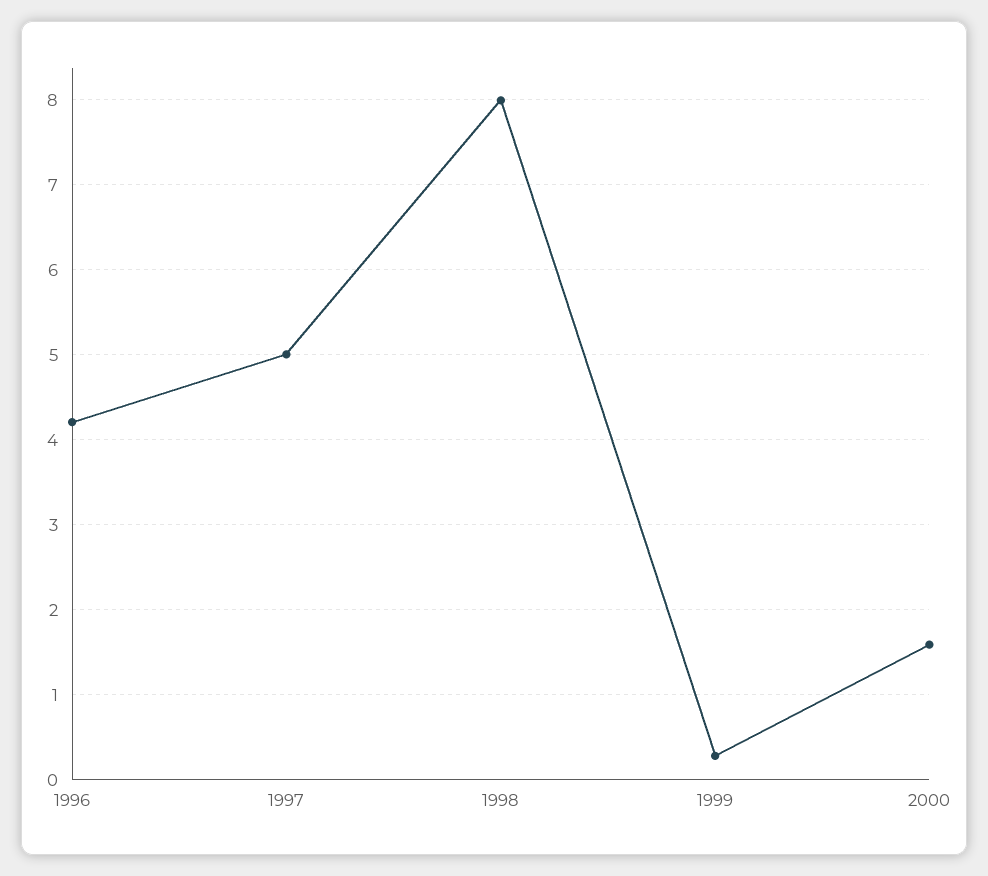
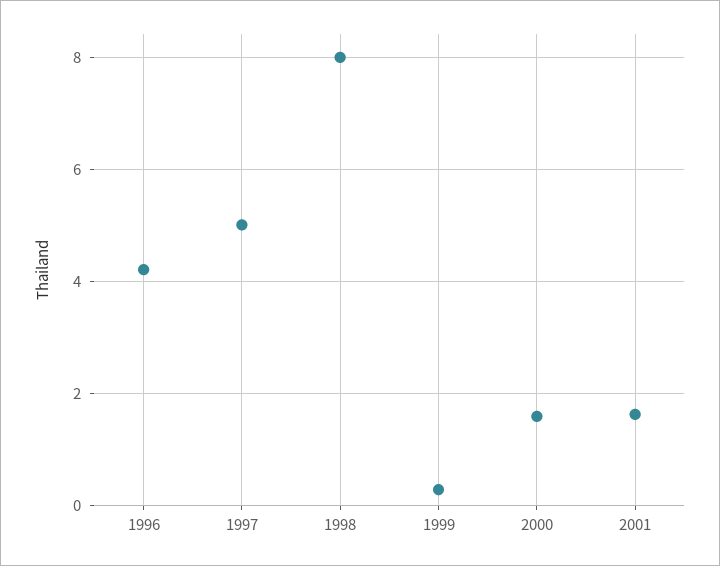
2001: none -> 1.6

